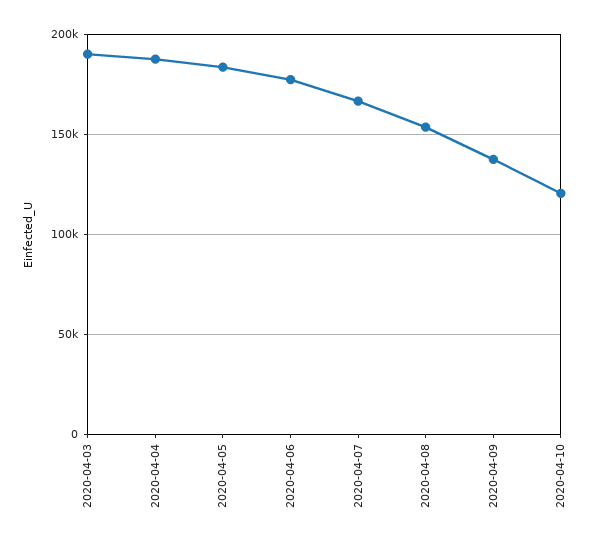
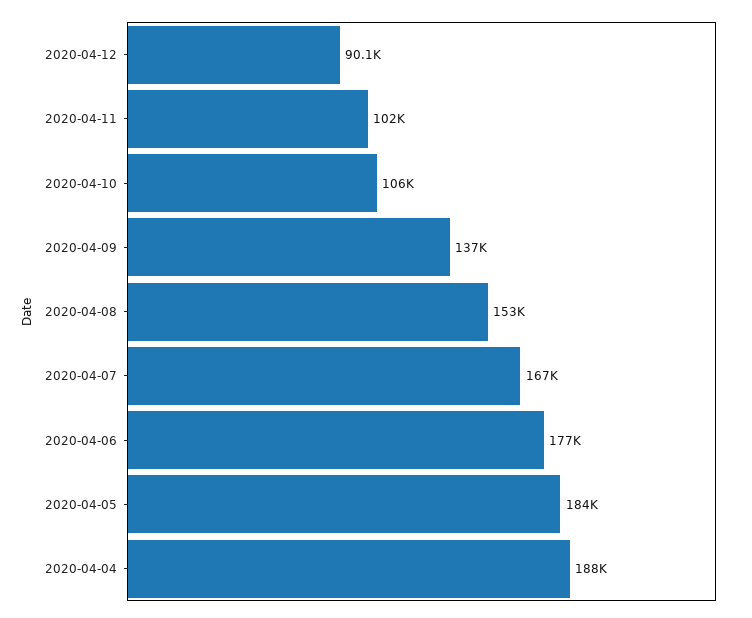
2020-04-03: 190000 -> none
2020-04-10: 120000 -> 106000
2020-04-12: none -> 90100
2020-04-11: none -> 102000

